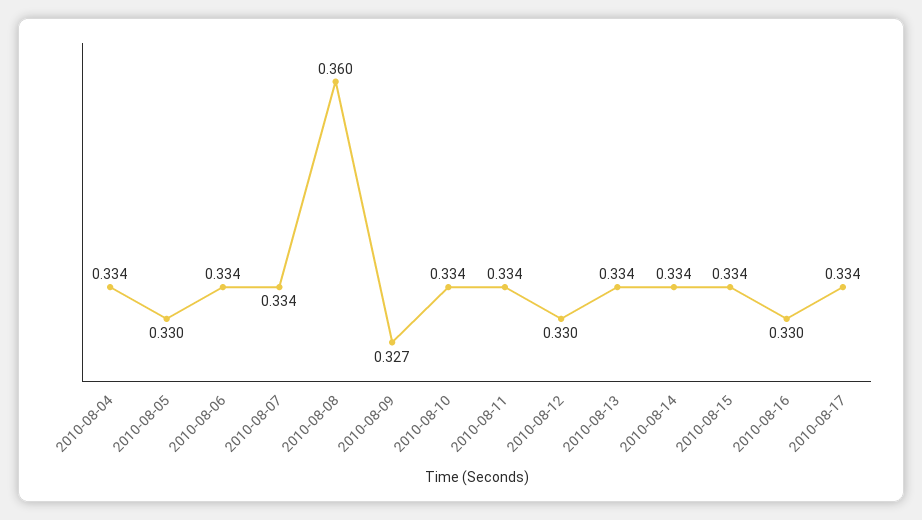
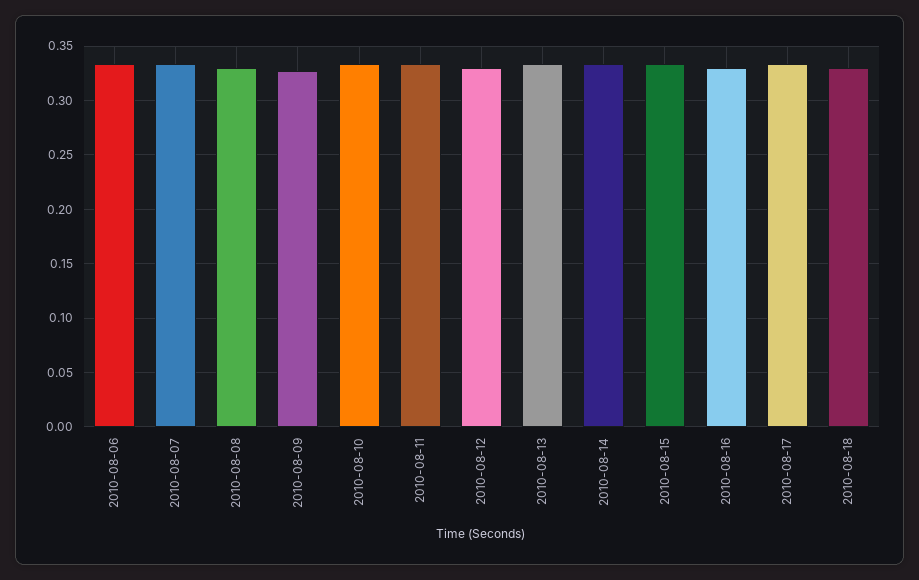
2010-08-04: 0.334 -> none
2010-08-05: 0.33 -> none
2010-08-08: 0.36 -> 0.33
2010-08-18: none -> 0.33

